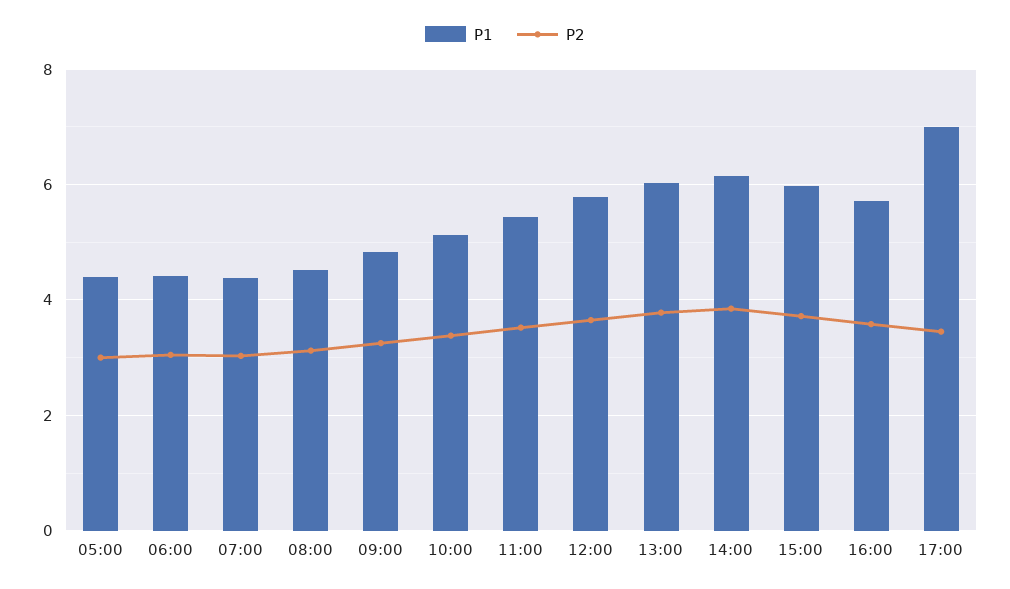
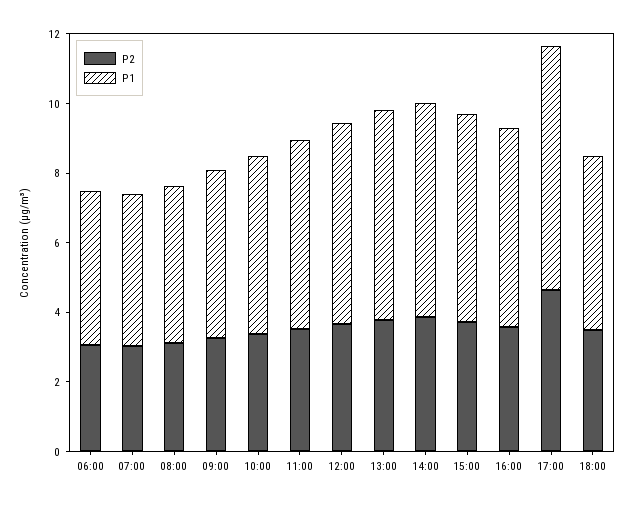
P1, 05:00: 4.4 -> none
P2, 05:00: 3 -> none
P2, 17:00: 3.4 -> 4.5
P2, 18:00: none -> 3.5
P1, 18:00: none -> 5

